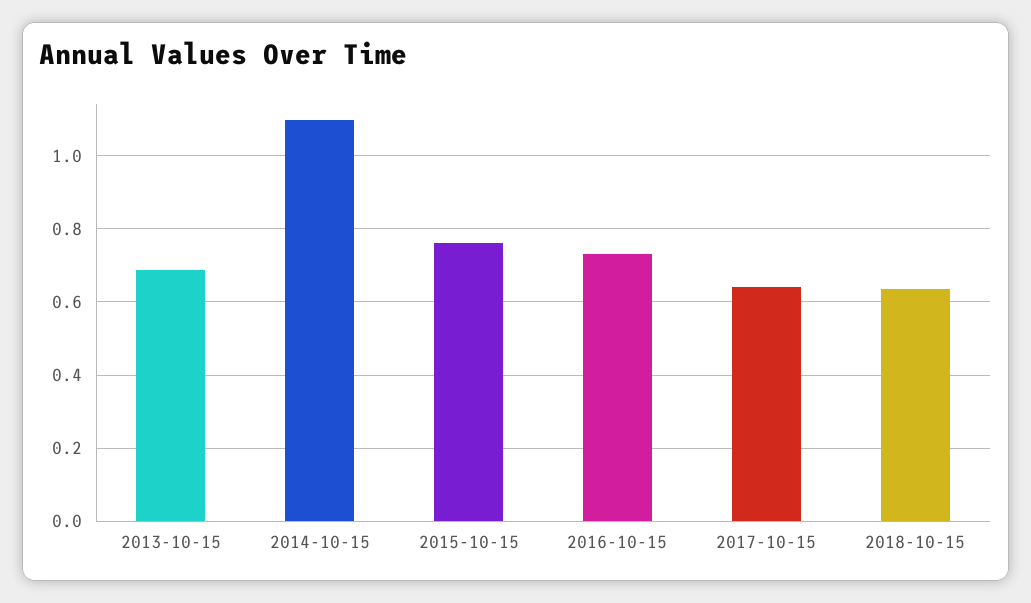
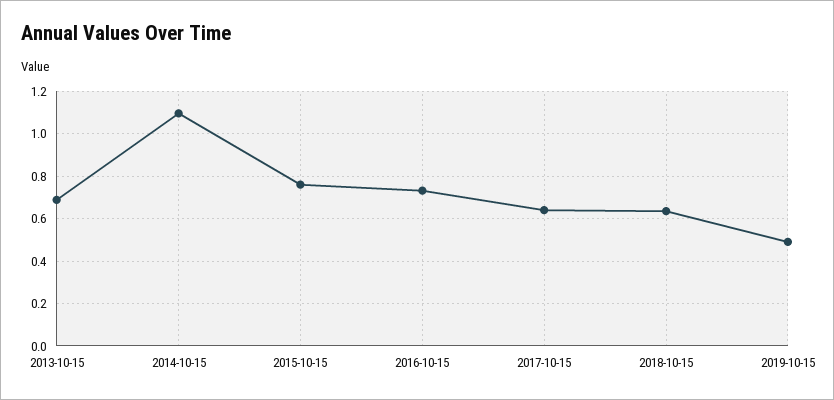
2019-10-15: none -> 0.5

